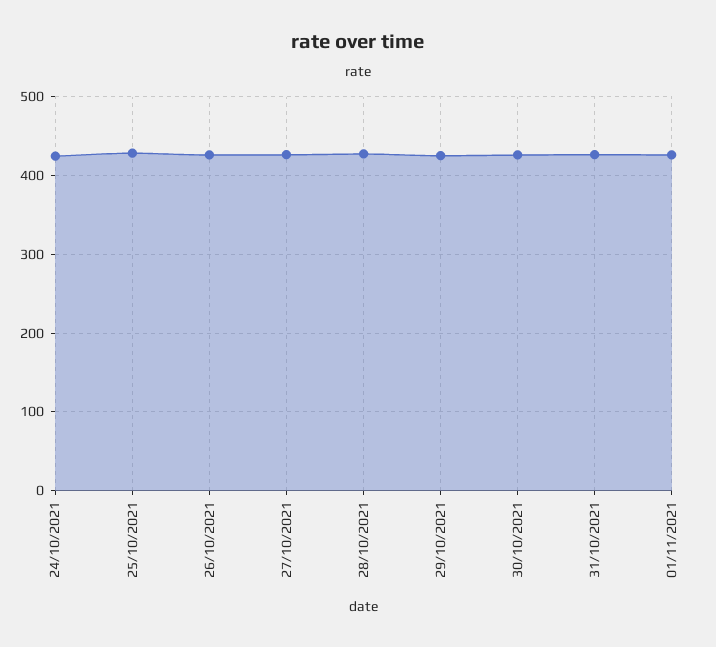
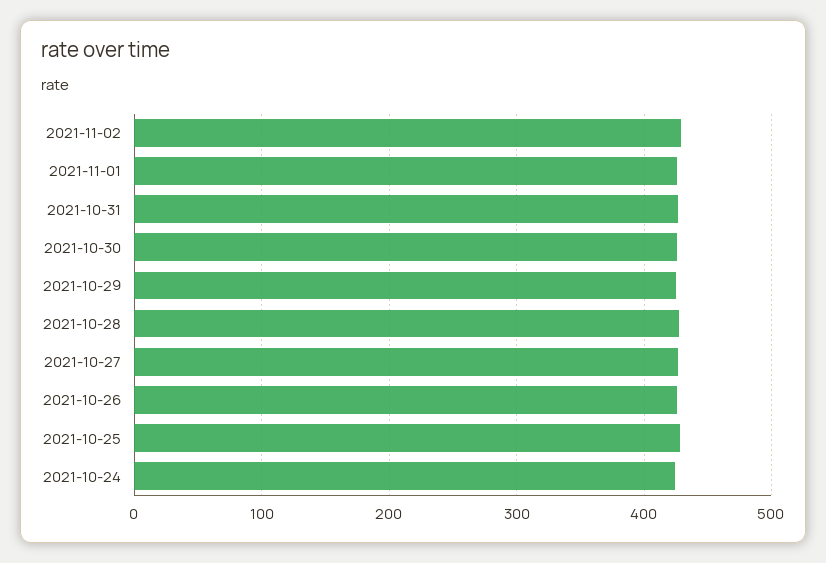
2021-11-02: none -> 430

